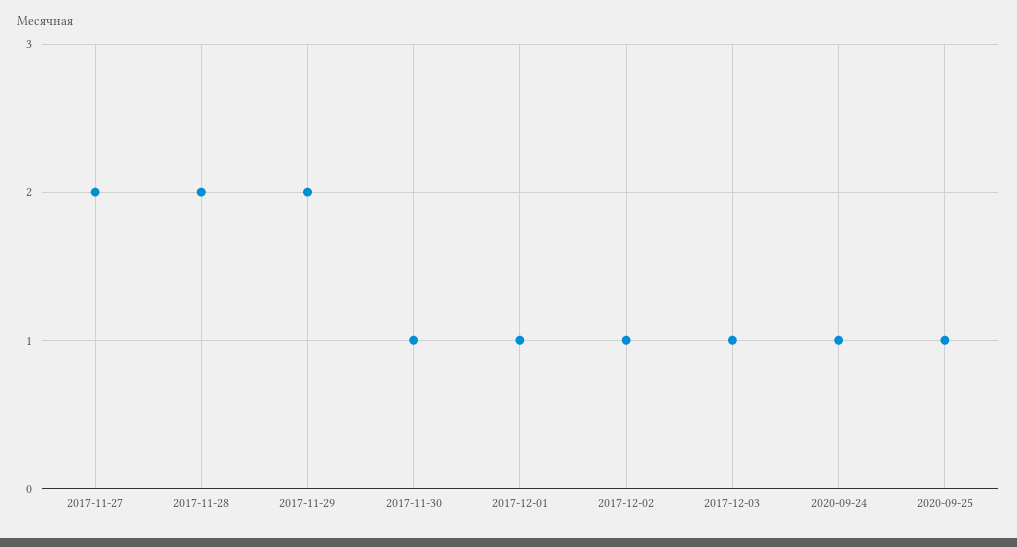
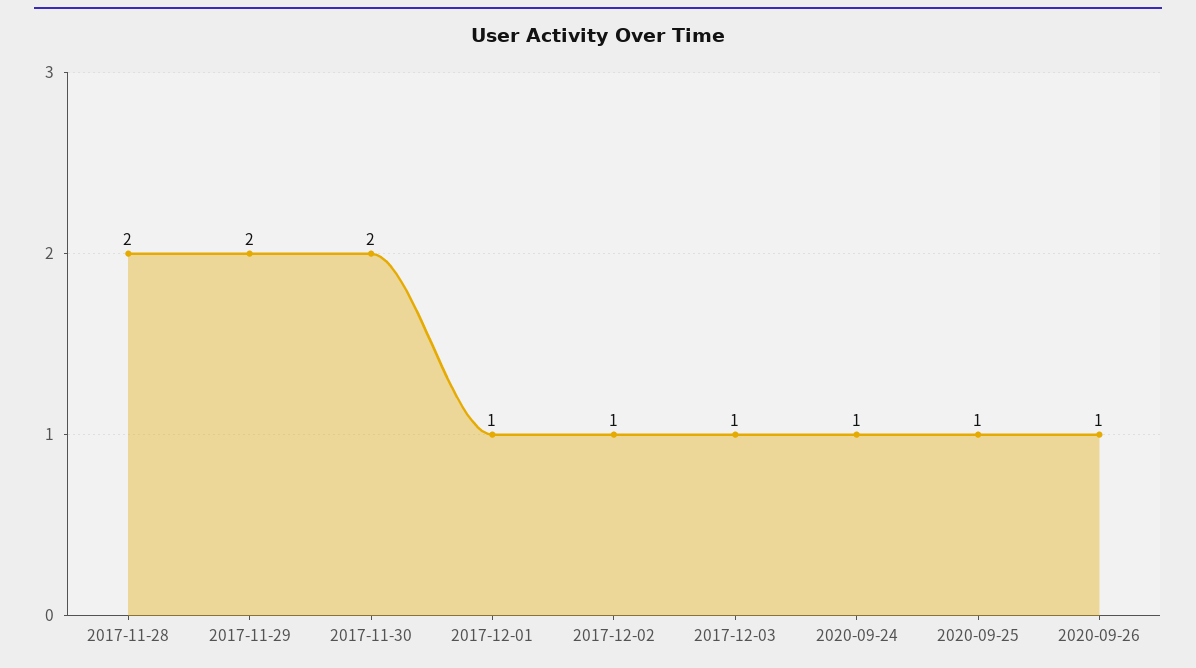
2017-11-27: 2 -> none
2017-11-30: 1 -> 2
2020-09-26: none -> 1

